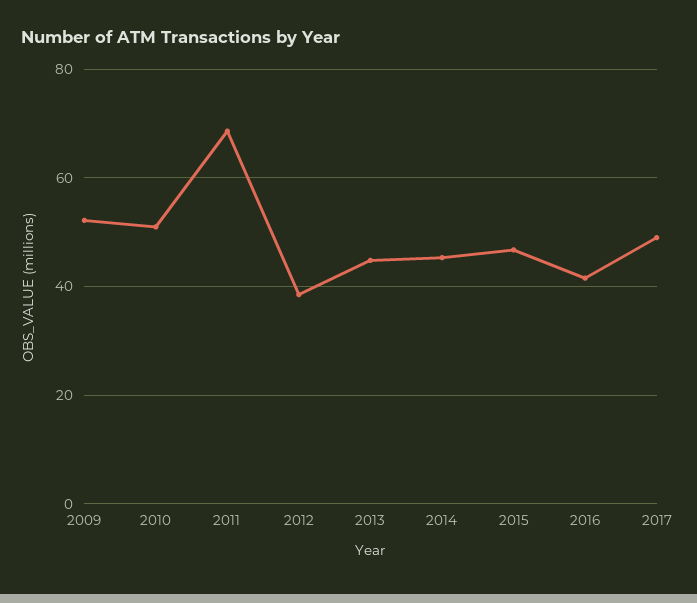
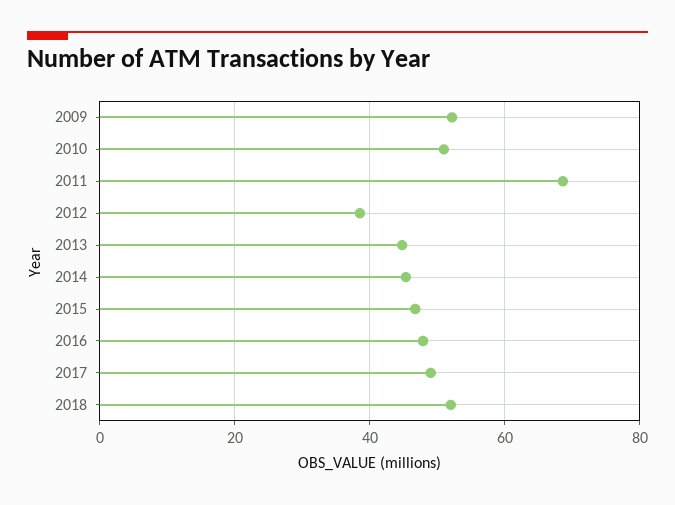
2016: 42 -> 48
2018: none -> 52

